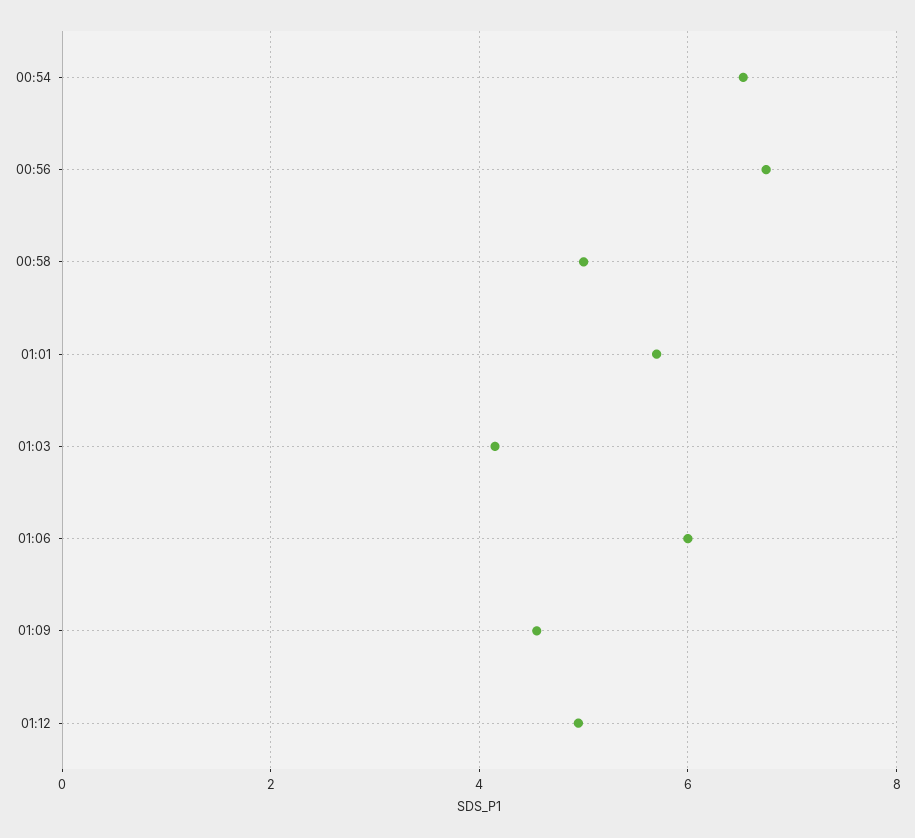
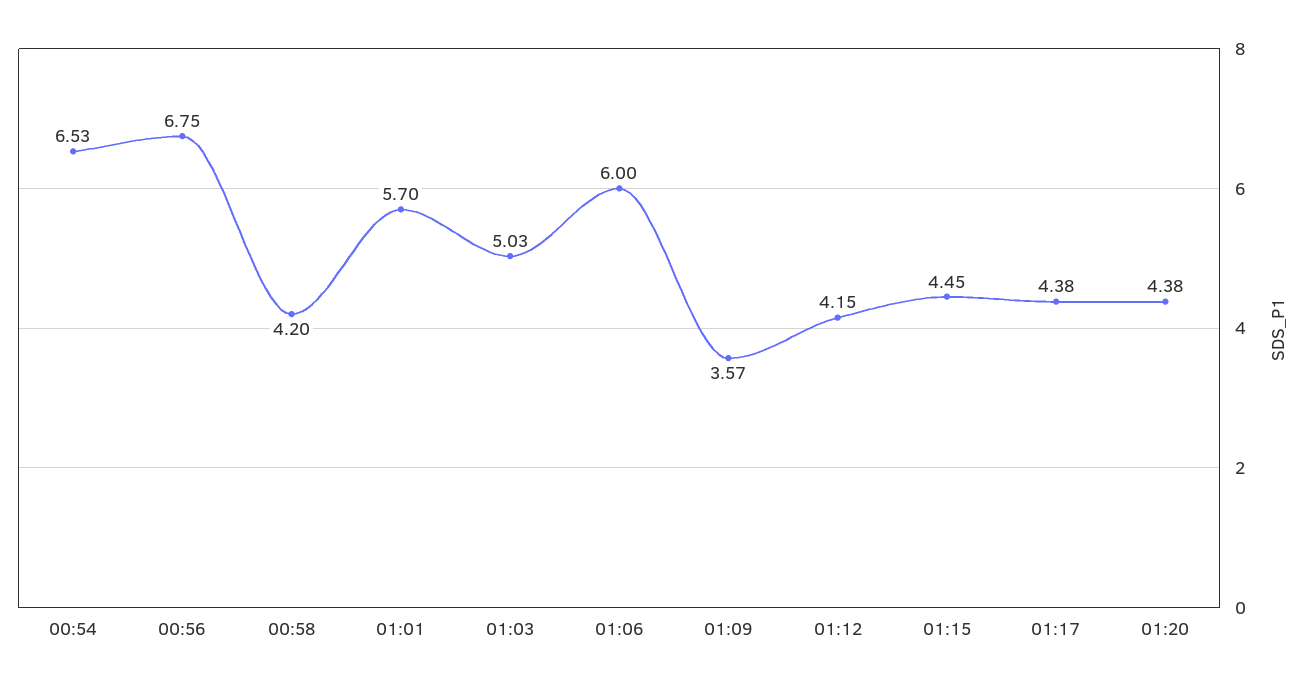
00:58: 5 -> 4.2
01:03: 4.2 -> 5.03
01:09: 4.6 -> 3.57
01:12: 5 -> 4.15
01:15: none -> 4.45
01:17: none -> 4.38
01:20: none -> 4.38

